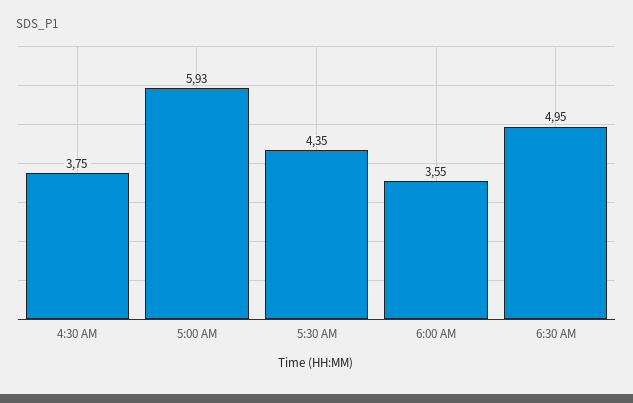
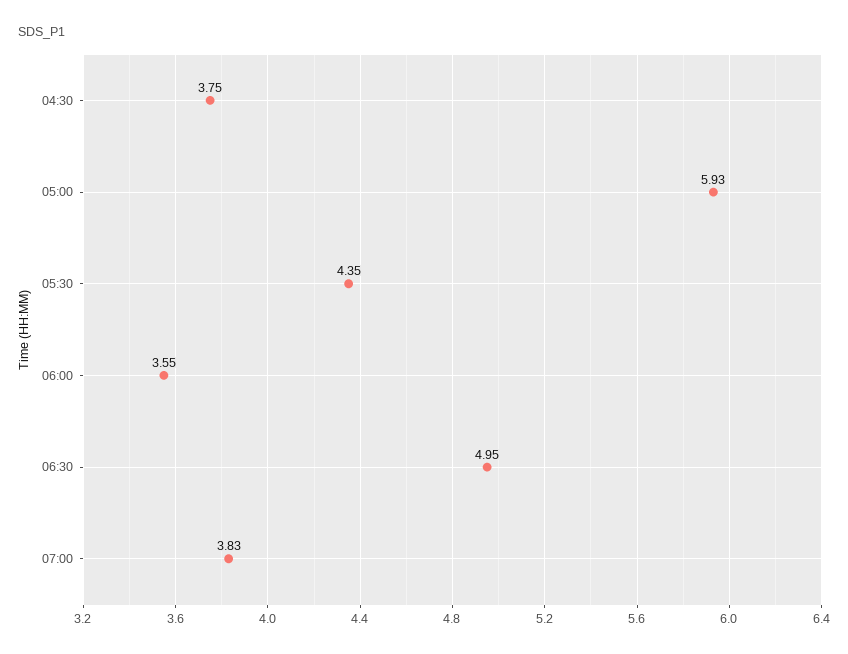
07:00: none -> 3.83

